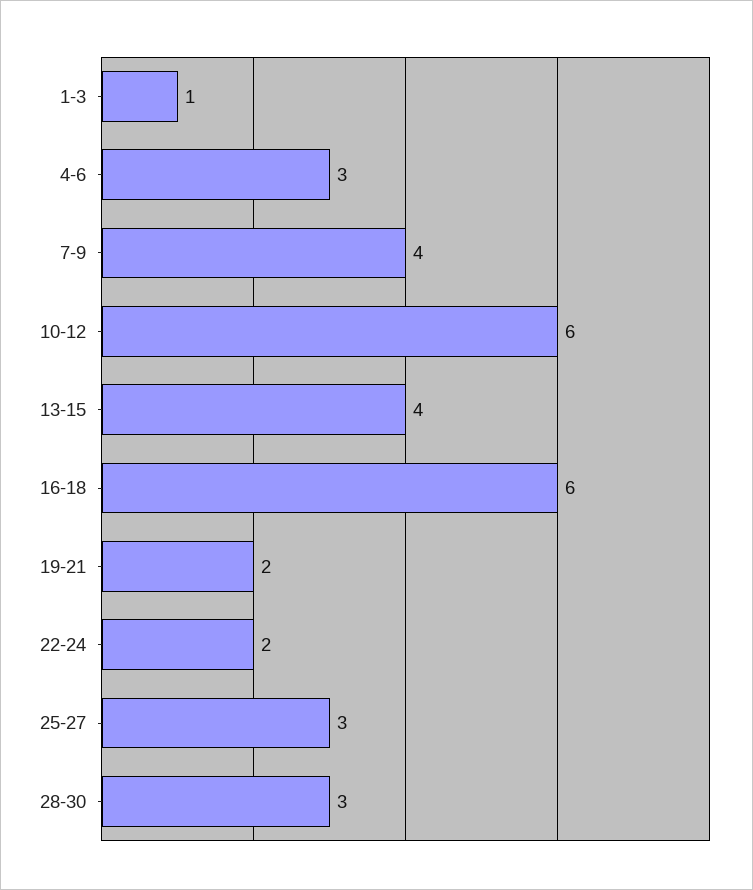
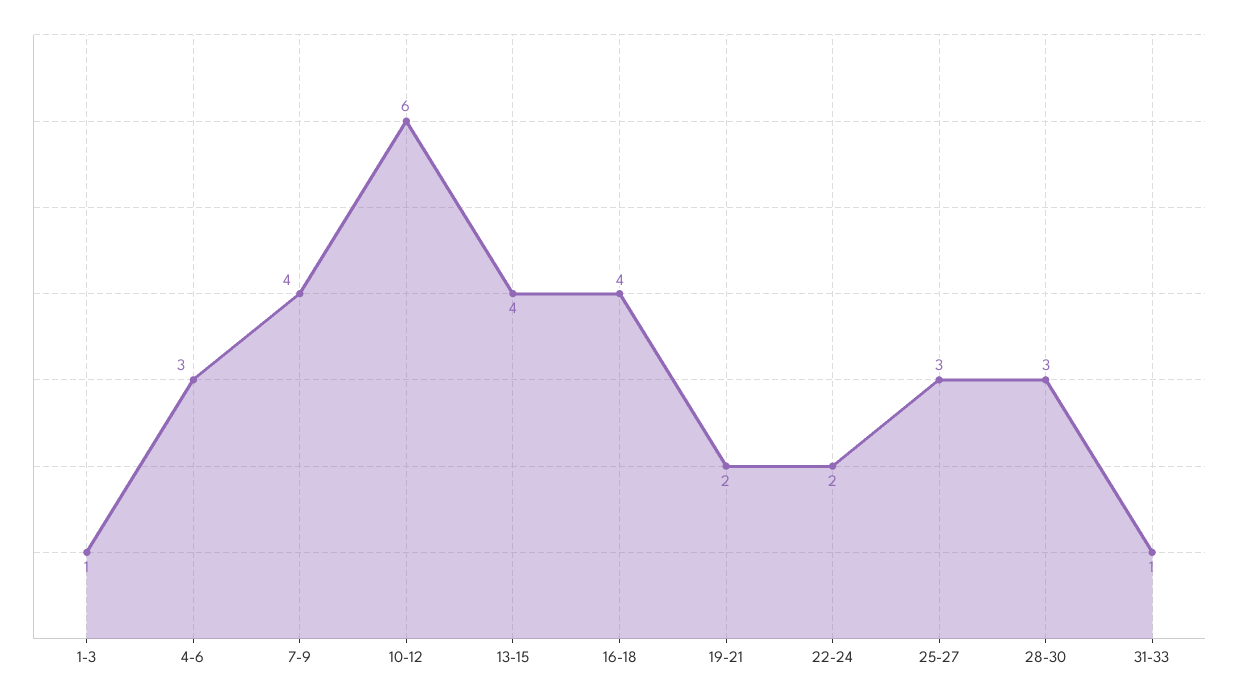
16-18: 6 -> 4
31-33: none -> 1

